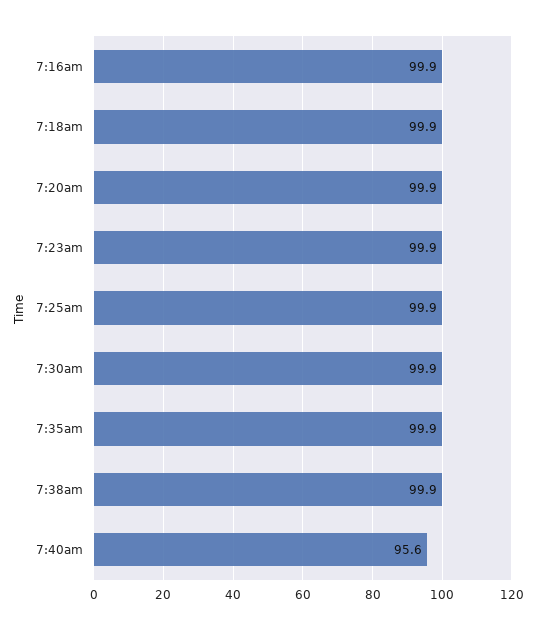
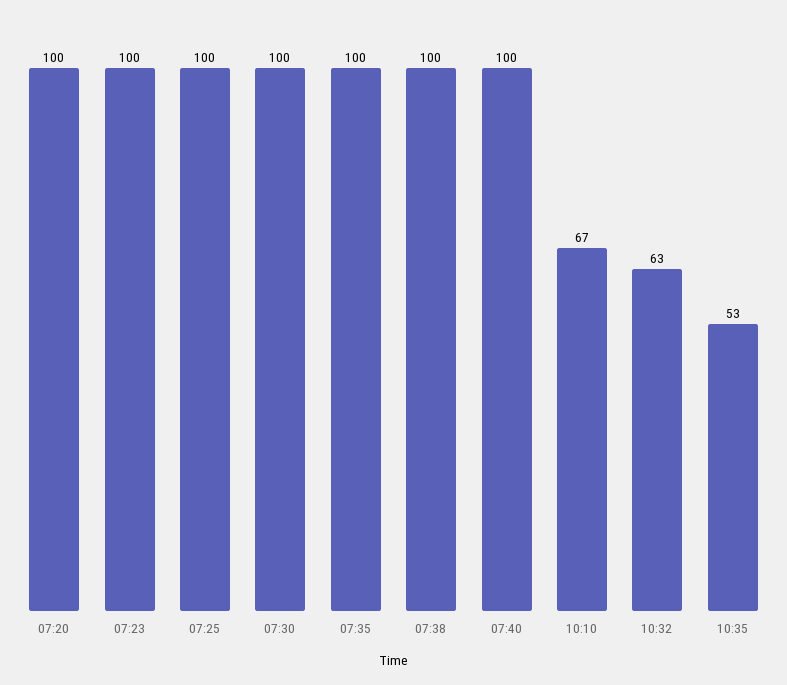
7:16am: 99.9 -> none
7:18am: 99.9 -> none
7:40am: 95.6 -> 100
10:10: none -> 67
10:32: none -> 63
10:35: none -> 53

